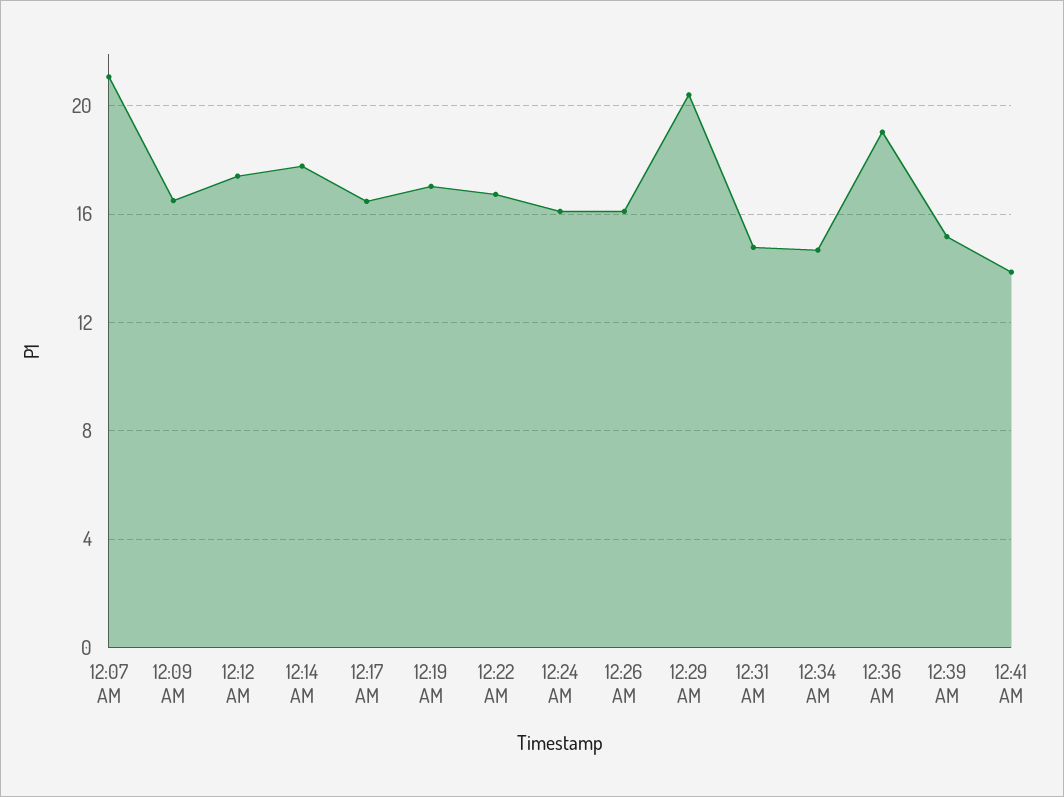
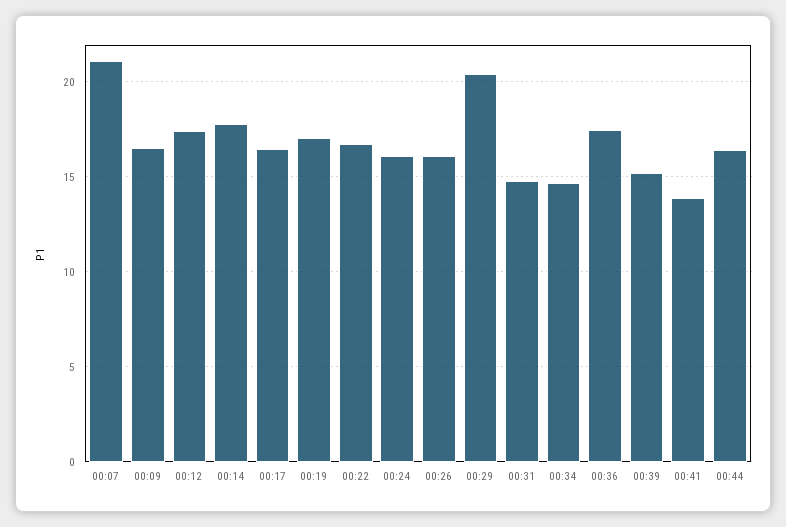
12:36 AM: 19 -> 17.5
00:44: none -> 16.5

